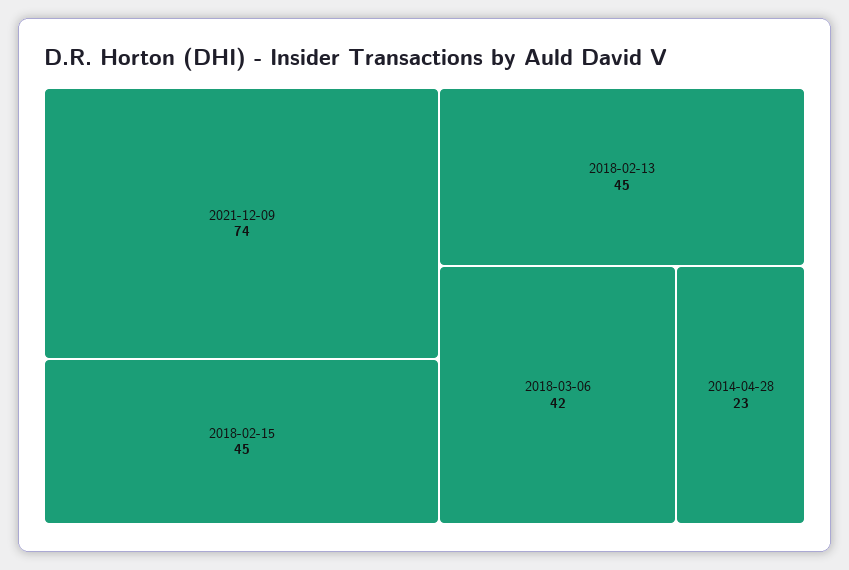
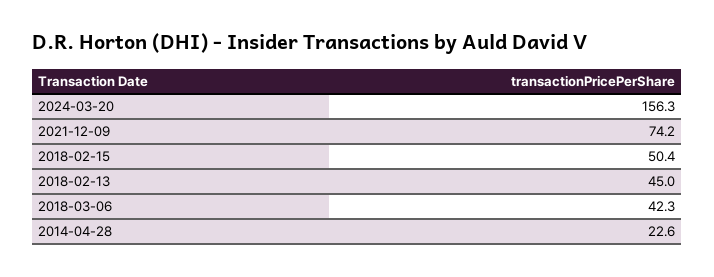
2018-02-15: 45 -> 50.4
2024-03-20: none -> 156.3

